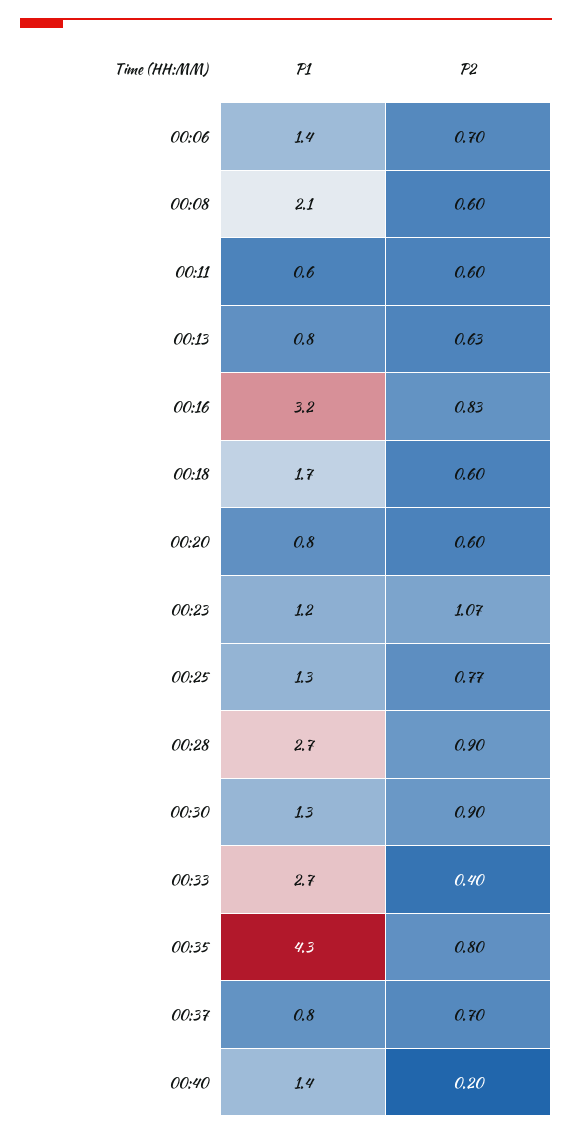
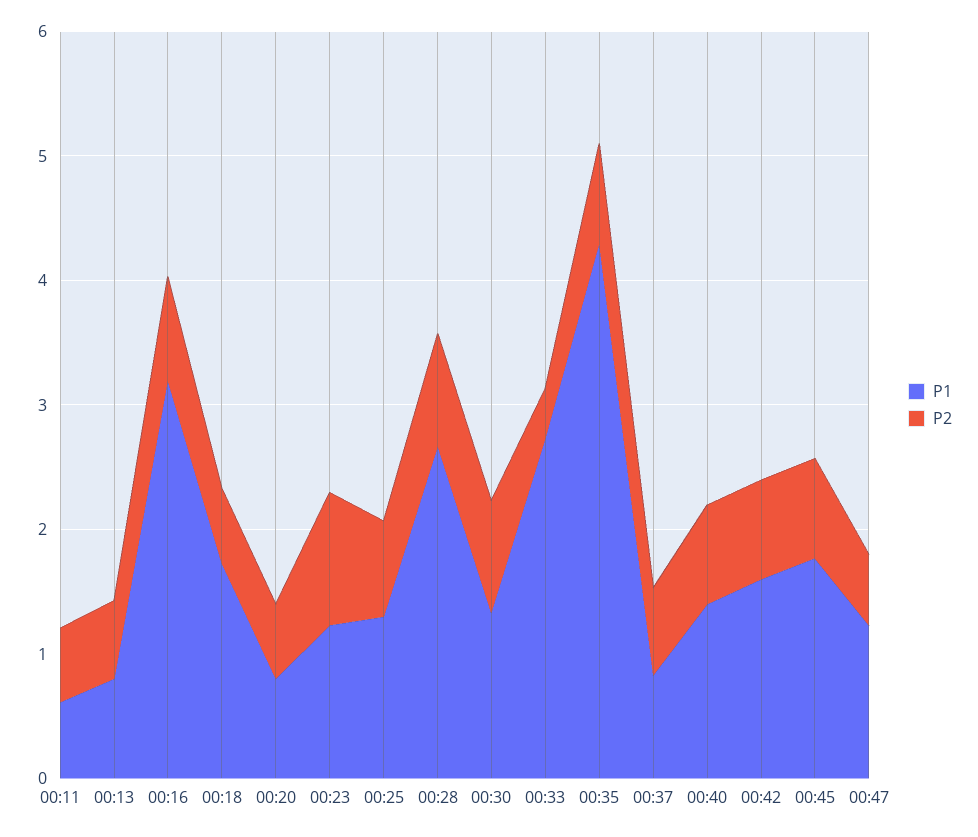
P1, 00:06: 1.4 -> none
P2, 00:06: 0.7 -> none
P1, 00:08: 2.1 -> none
P2, 00:08: 0.6 -> none
P2, 00:40: 0.2 -> 0.8
P1, 00:42: none -> 1.6
P2, 00:42: none -> 0.8
P1, 00:45: none -> 1.8
P2, 00:45: none -> 0.8
P1, 00:47: none -> 1.2
P2, 00:47: none -> 0.6

